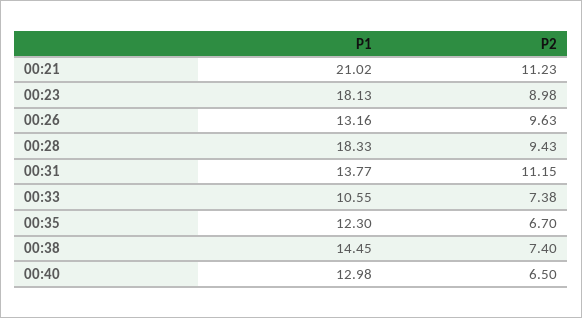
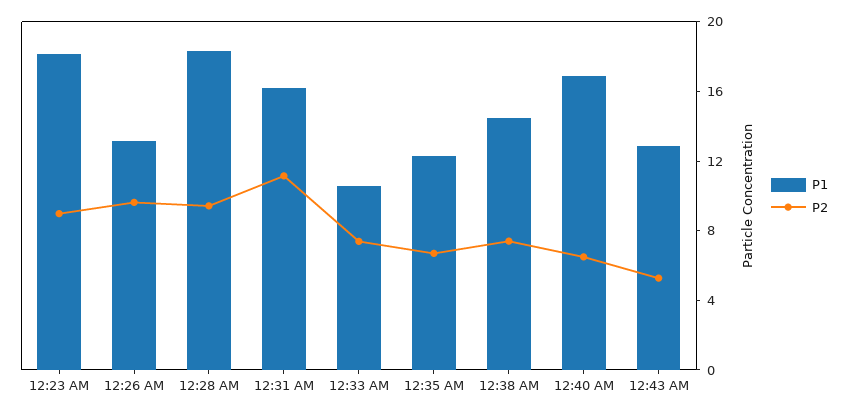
P1, 00:21: 21.02 -> none
P2, 00:21: 11.23 -> none
P1, 00:31: 13.77 -> 16
P1, 00:40: 12.98 -> 17
P1, 12:43 AM: none -> 13
P2, 12:43 AM: none -> 5

